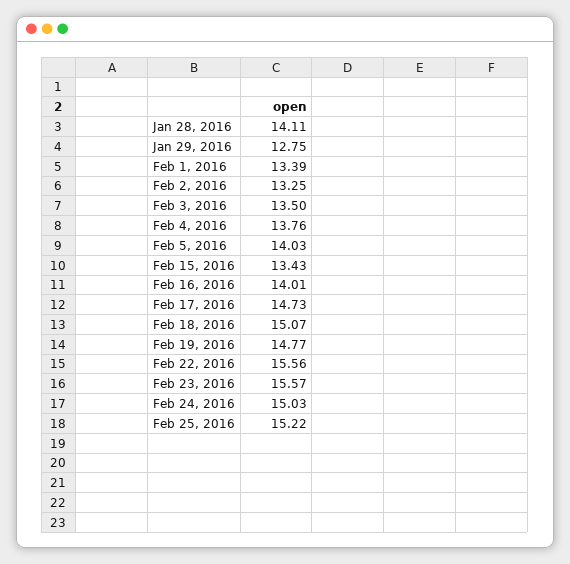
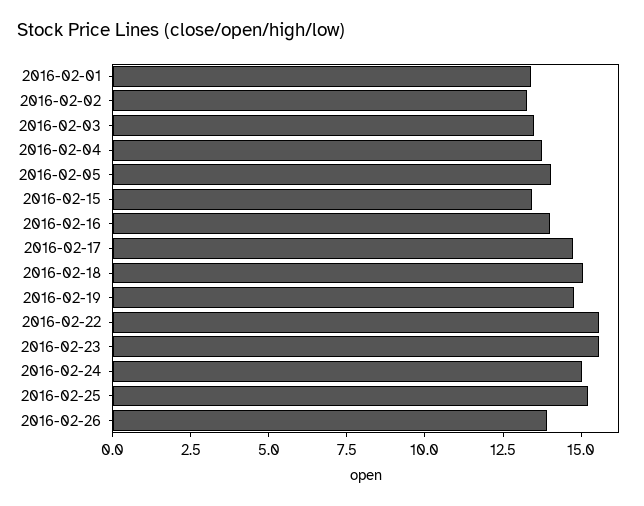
Jan 28, 2016: 14.11 -> none
Jan 29, 2016: 12.75 -> none
2016-02-26: none -> 14

